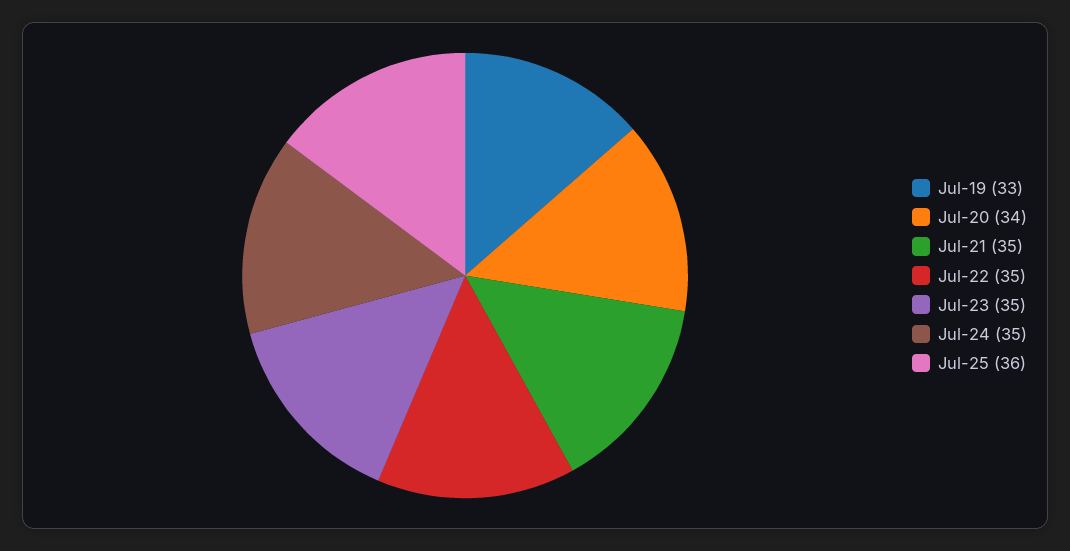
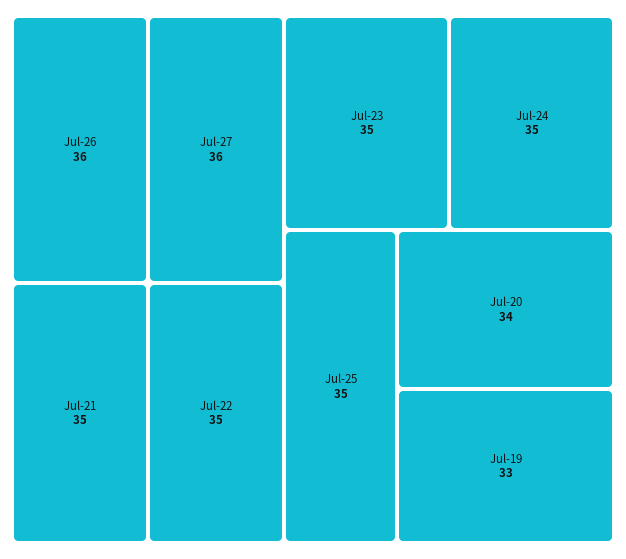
Jul-25: 36 -> 35
Jul-26: none -> 36
Jul-27: none -> 36

